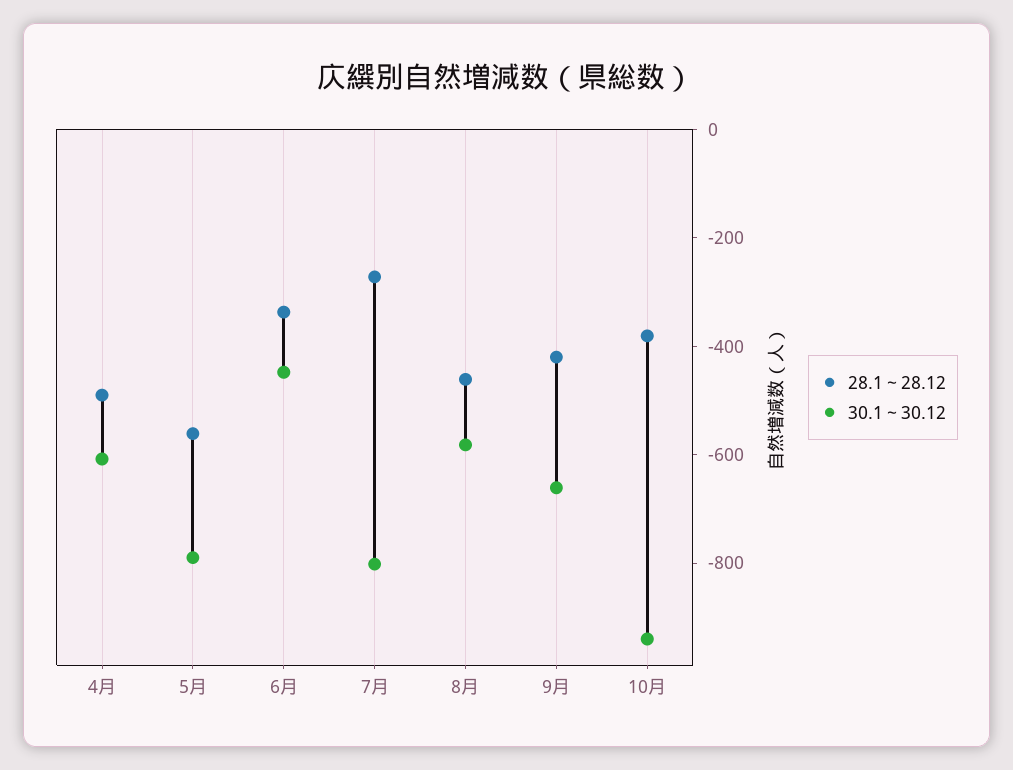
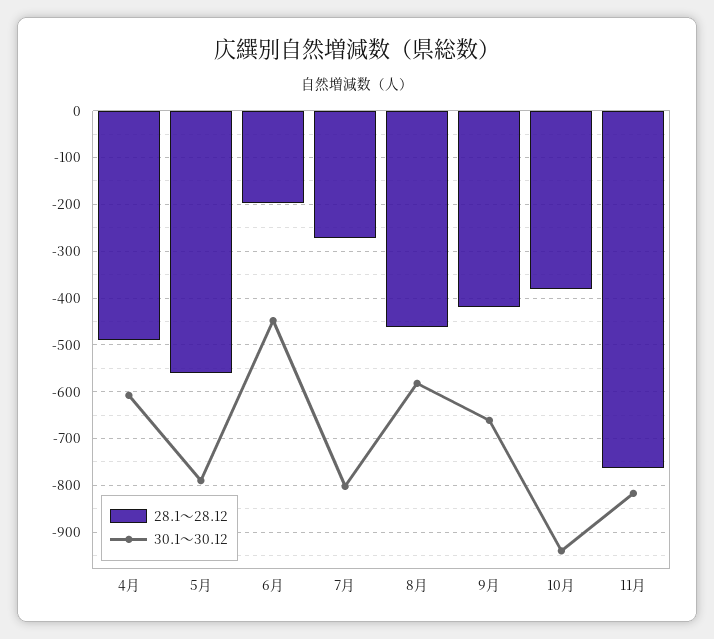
28.1～28.12, 6月: -350 -> -200
28.1～28.12, 11月: none -> -760
30.1～30.12, 11月: none -> -820

